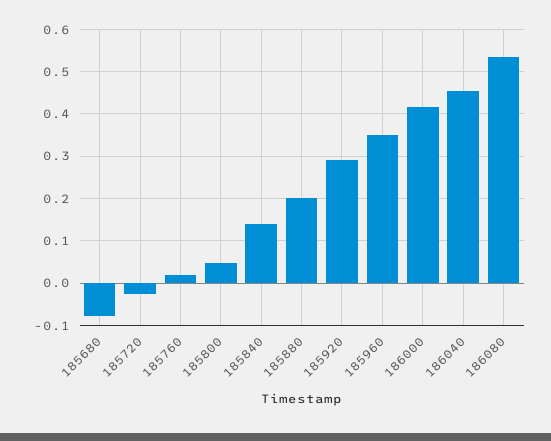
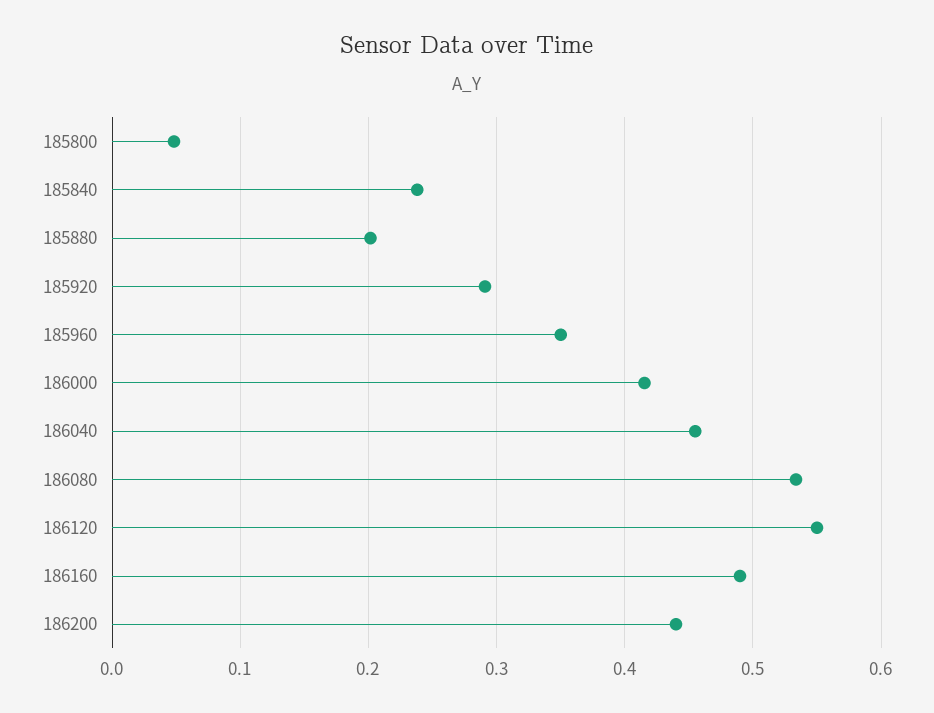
185680: -0.08 -> none
185720: -0.02 -> none
185760: 0.02 -> none
185840: 0.14 -> 0.24
186120: none -> 0.55
186160: none -> 0.49
186200: none -> 0.44

